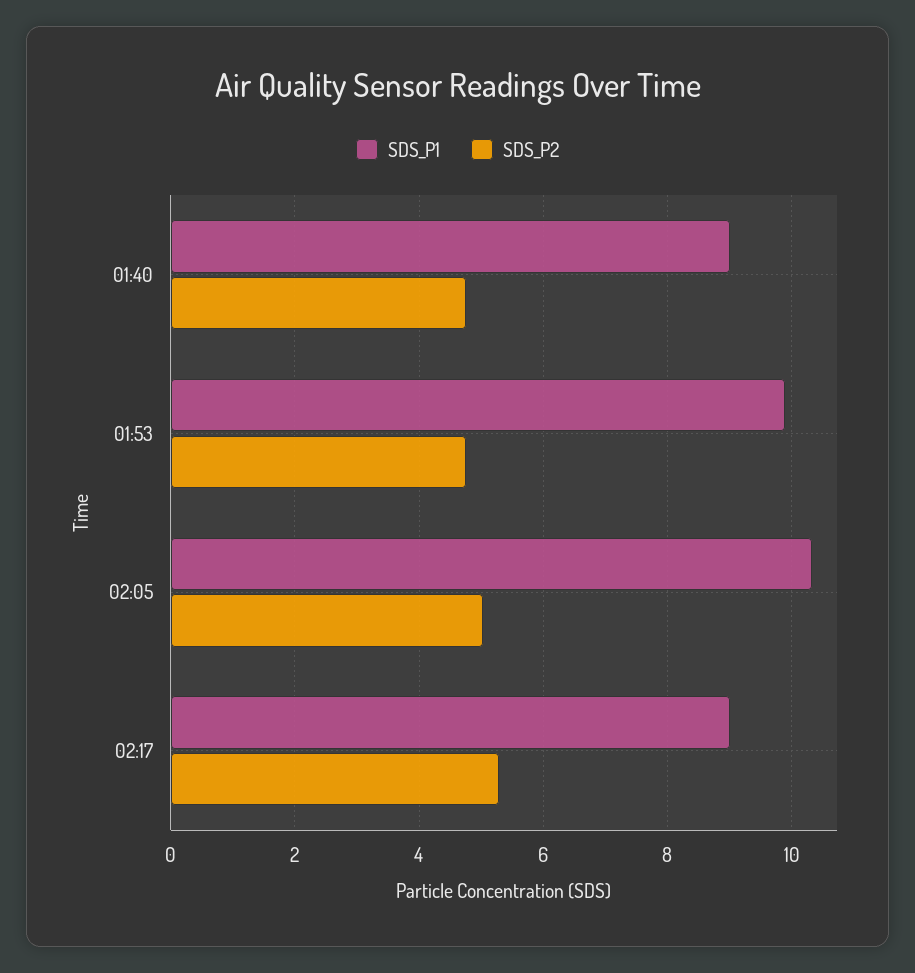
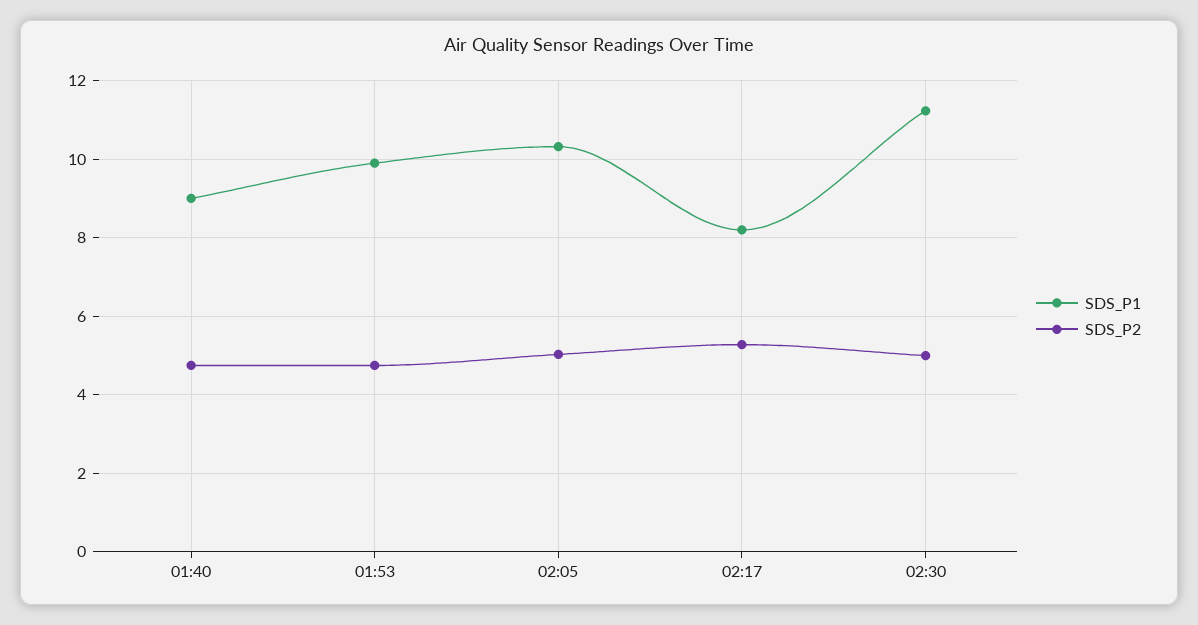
SDS_P1, 02:17: 9 -> 8.2
SDS_P1, 02:30: none -> 11.2
SDS_P2, 02:30: none -> 5

